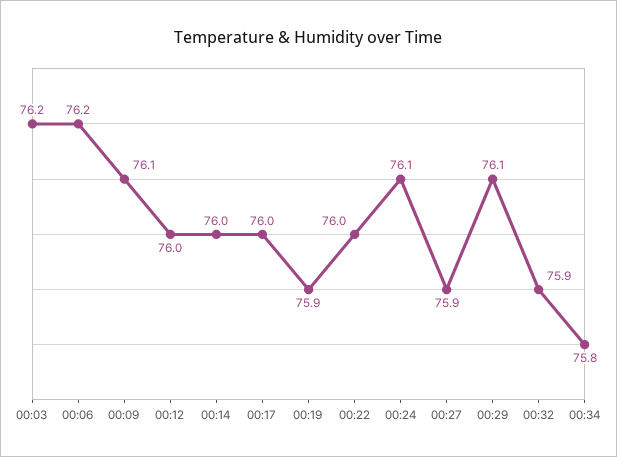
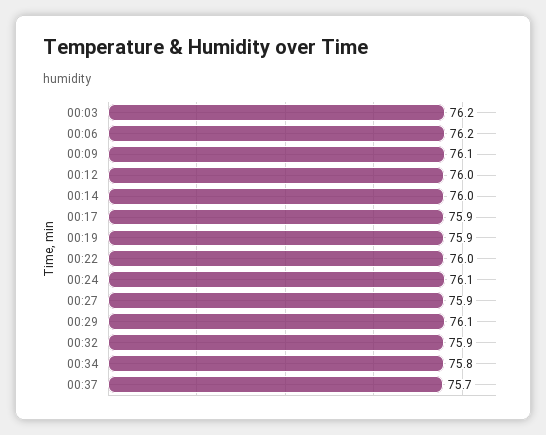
00:17: 76 -> 75.9
00:37: none -> 75.7

